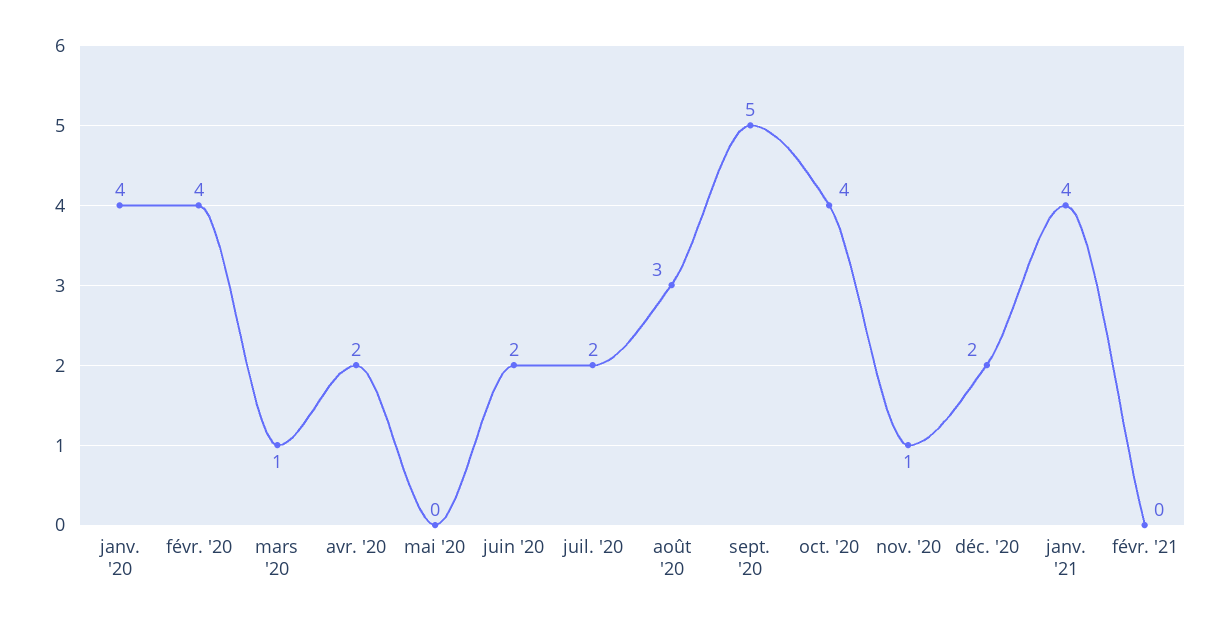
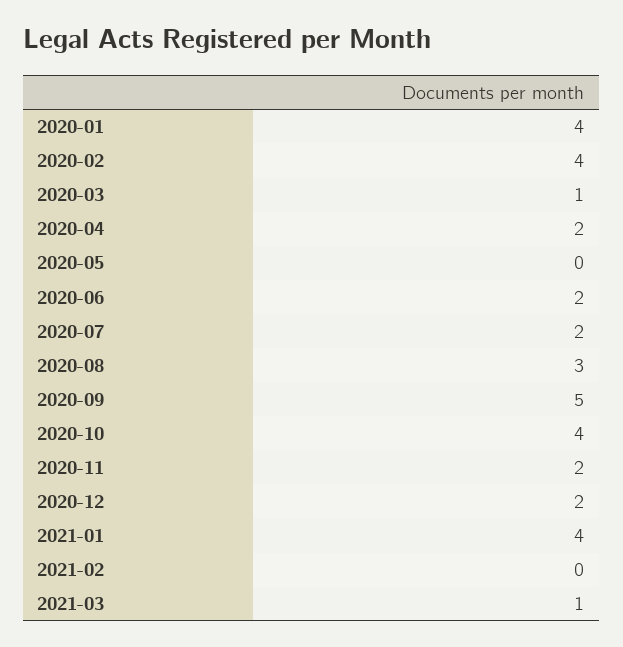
nov. '20: 1 -> 2
2021-03: none -> 1

